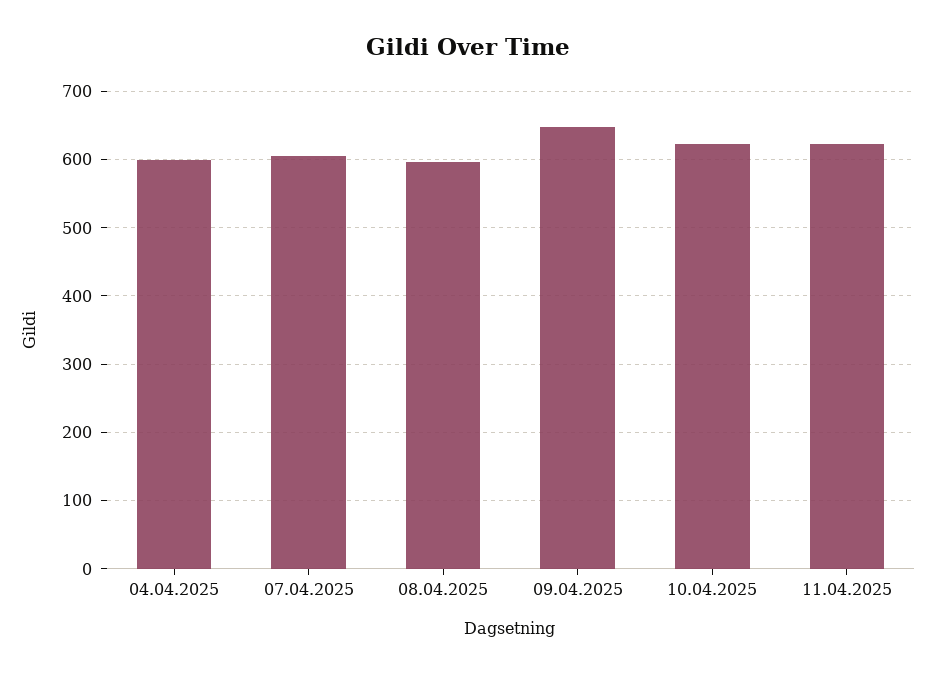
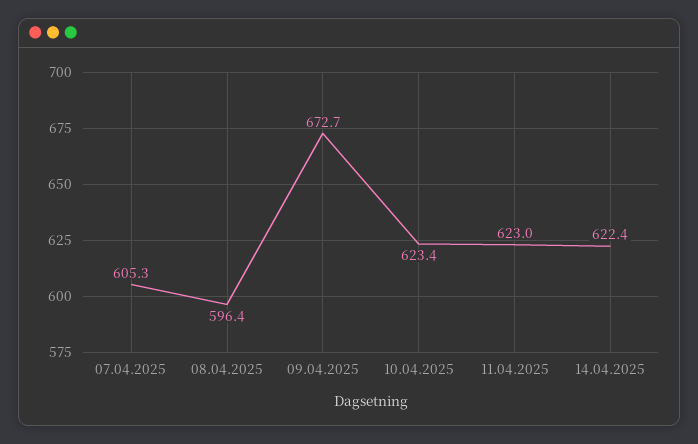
04.04.2025: 600 -> none
09.04.2025: 650 -> 672.7
14.04.2025: none -> 622.4

